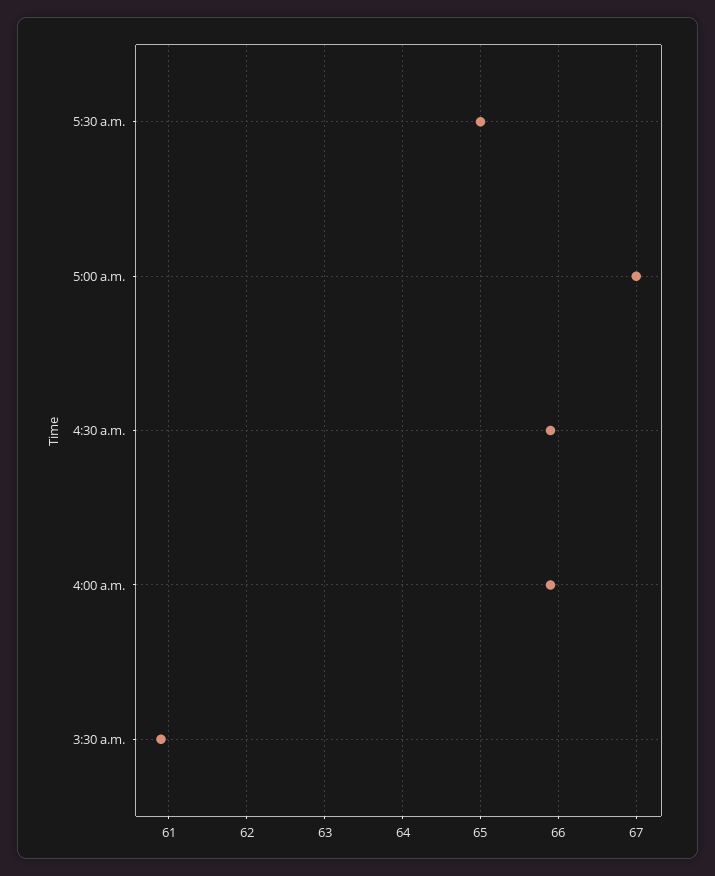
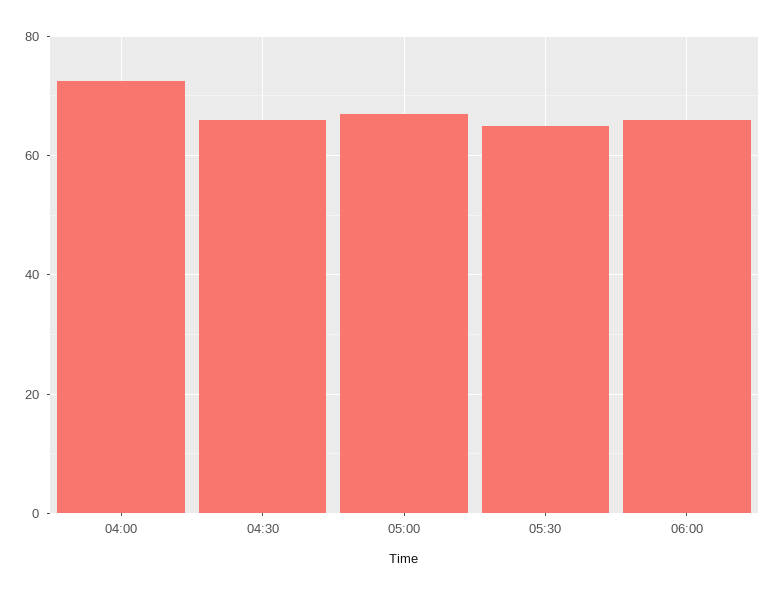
4:00 a.m.: 65.9 -> 72
3:30 a.m.: 60.9 -> none
06:00: none -> 66

